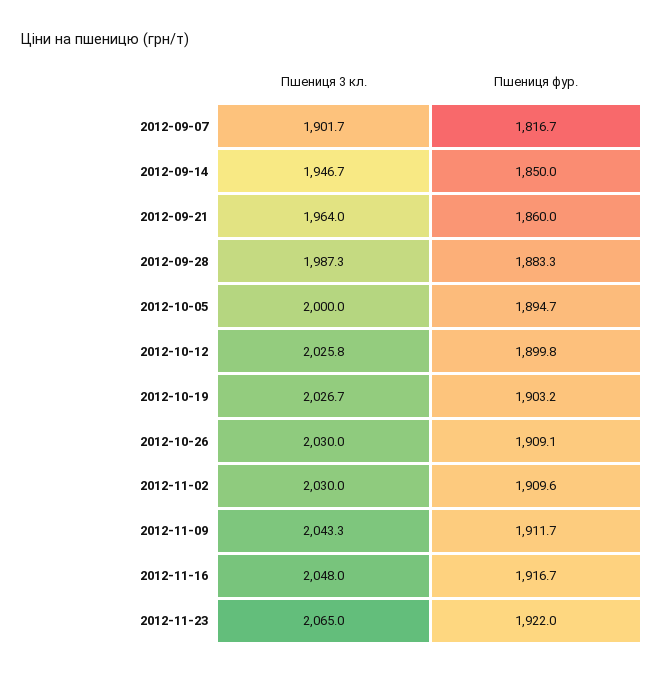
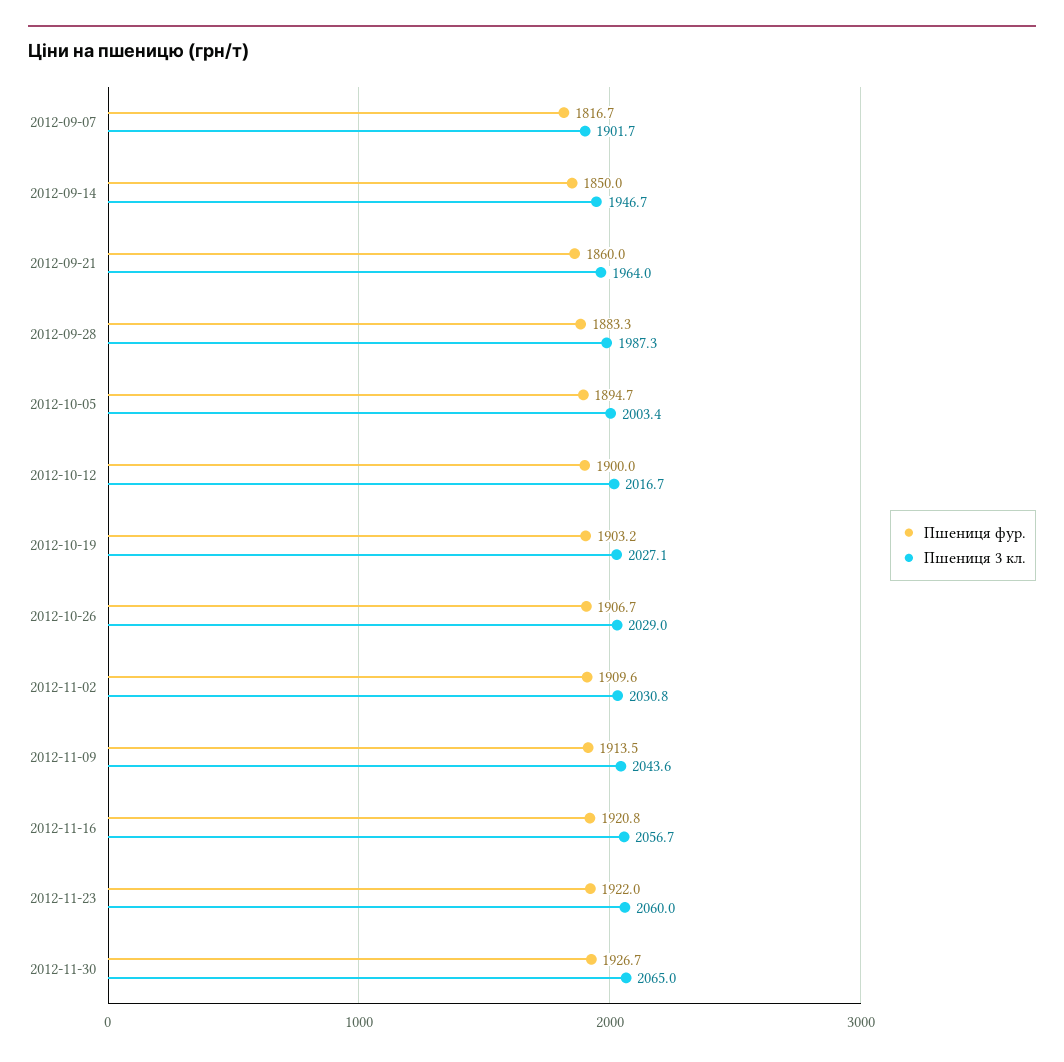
Пшениця 3 кл., 2012-10-05: 2000 -> 2003.4
Пшениця 3 кл., 2012-10-12: 2025.8 -> 2016.7
Пшениця фур., 2012-10-12: 1899.8 -> 1900
Пшениця 3 кл., 2012-10-19: 2026.7 -> 2027.1
Пшениця 3 кл., 2012-10-26: 2030 -> 2029
Пшениця фур., 2012-10-26: 1909.1 -> 1906.7
Пшениця 3 кл., 2012-11-02: 2030 -> 2030.8
Пшениця 3 кл., 2012-11-09: 2043.3 -> 2043.6
Пшениця фур., 2012-11-09: 1911.7 -> 1913.5
Пшениця 3 кл., 2012-11-16: 2048 -> 2056.7
Пшениця фур., 2012-11-16: 1916.7 -> 1920.8
Пшениця 3 кл., 2012-11-23: 2065 -> 2060
Пшениця фур., 2012-11-30: none -> 1926.7
Пшениця 3 кл., 2012-11-30: none -> 2065

